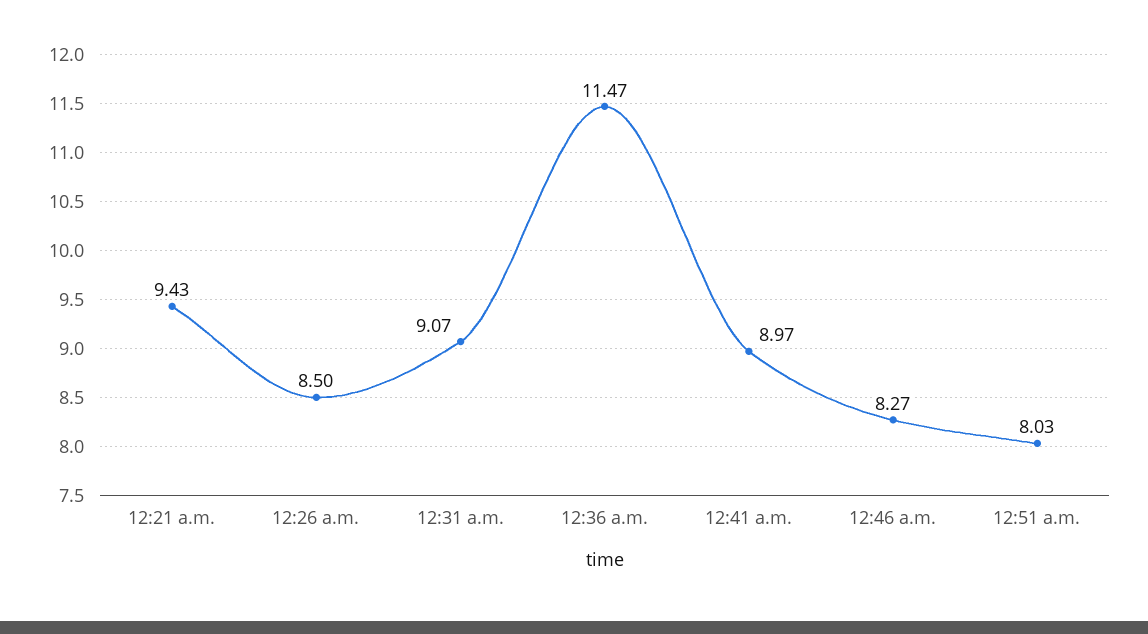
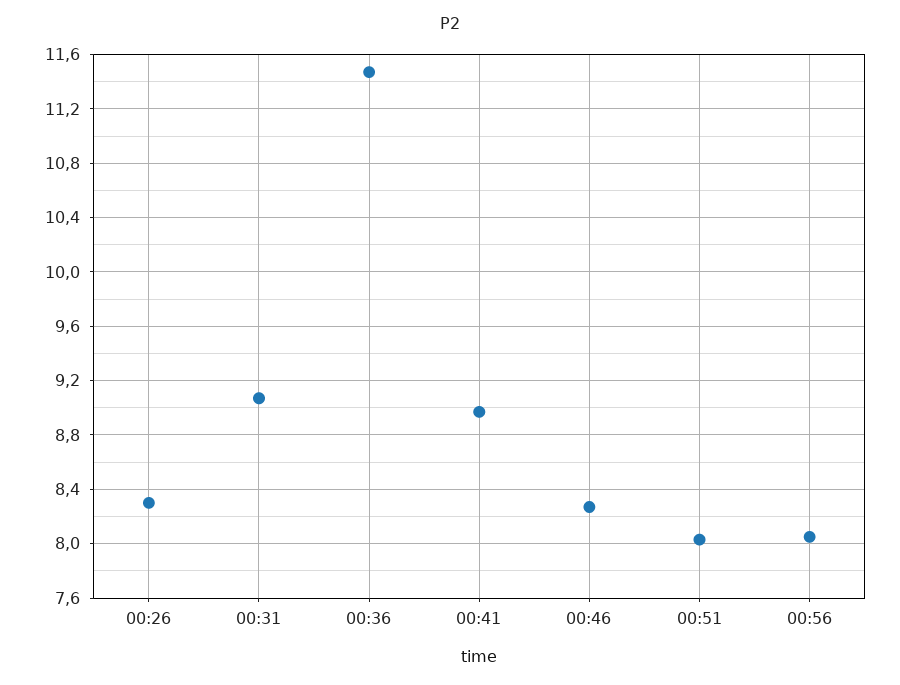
12:21 a.m.: 9.43 -> none
12:26 a.m.: 8.5 -> 8.3
00:56: none -> 8.05

